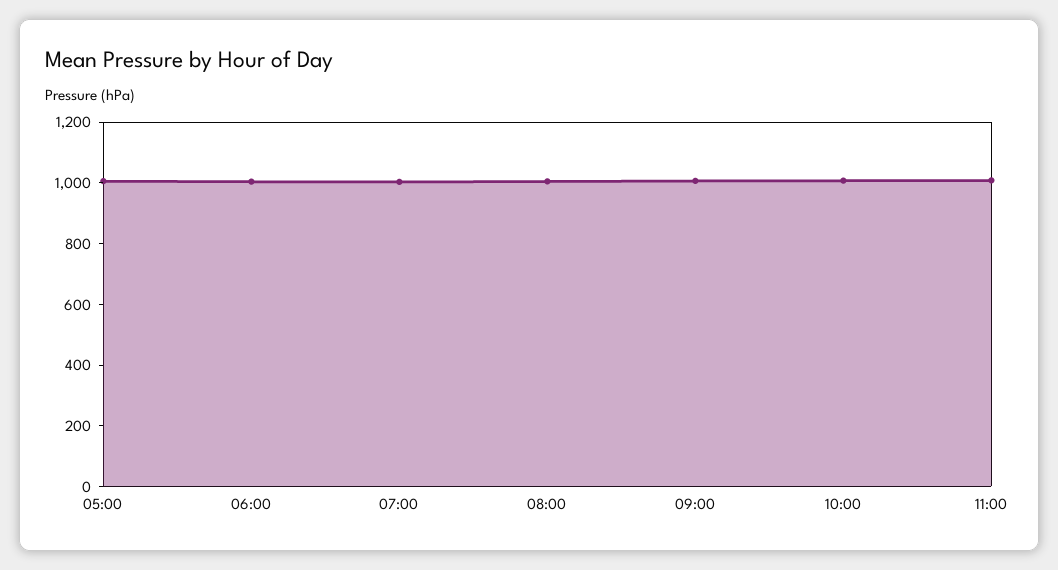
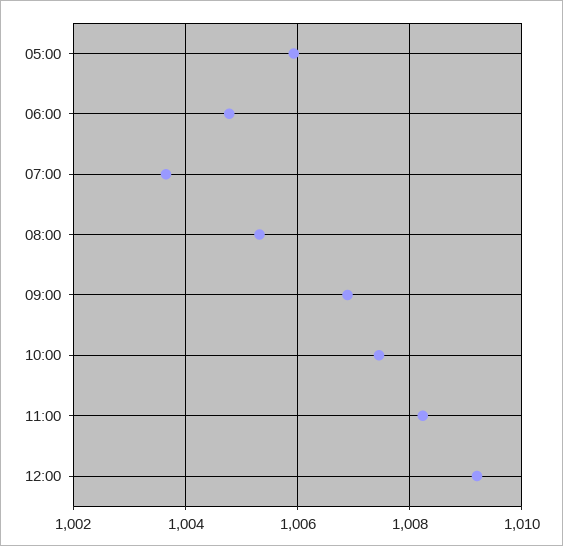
12:00: none -> 1009.2

